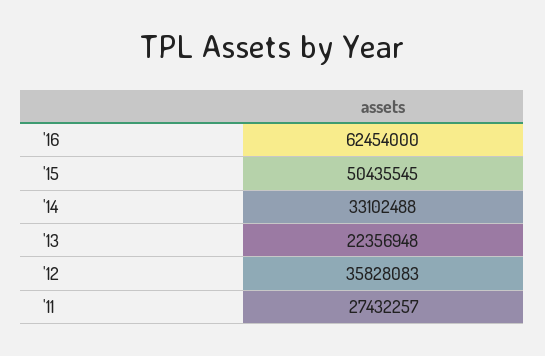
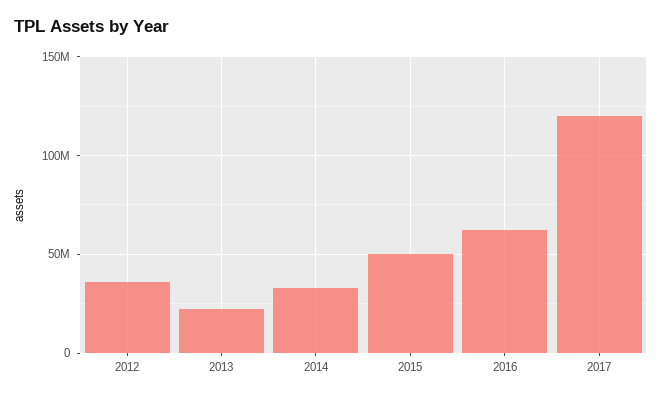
'11: 27432257 -> none
2017: none -> 120000000

